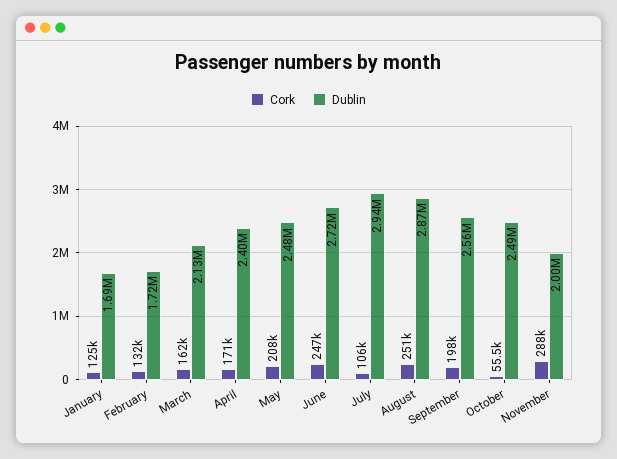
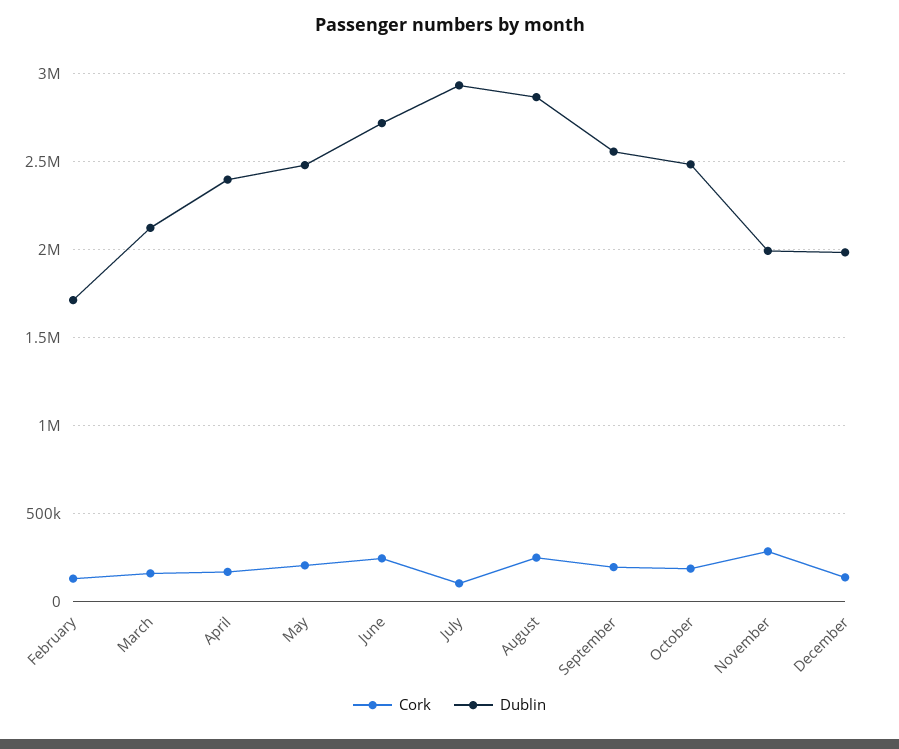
Cork, January: 125000 -> none
Dublin, January: 1690000 -> none
Cork, October: 55500 -> 200000
Cork, December: none -> 150000
Dublin, December: none -> 2000000

